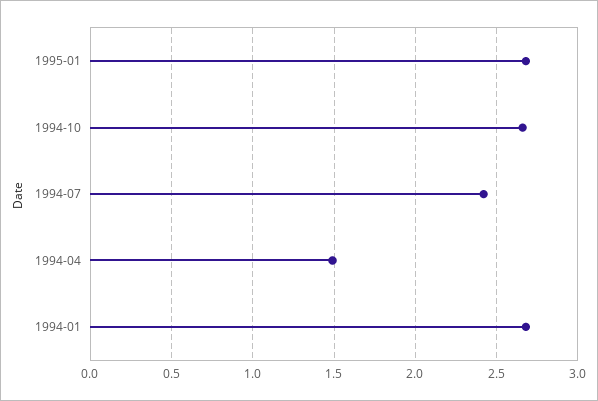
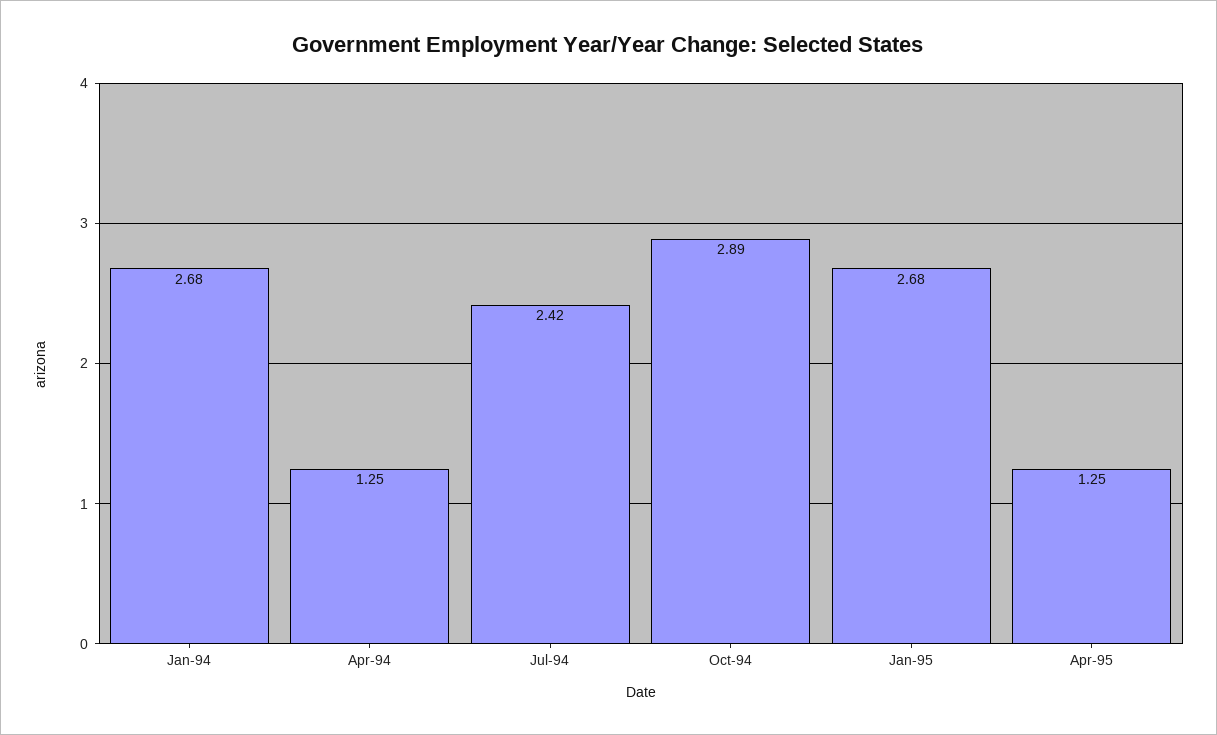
1994-10: 2.65 -> 2.89
1994-04: 1.5 -> 1.25
Apr-95: none -> 1.25

